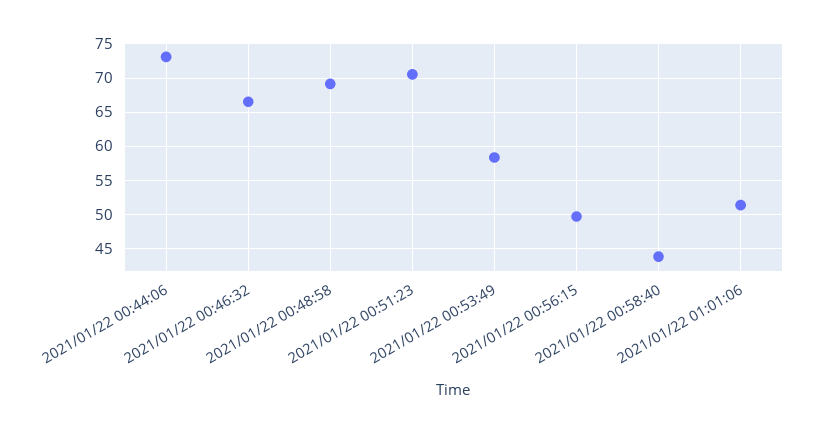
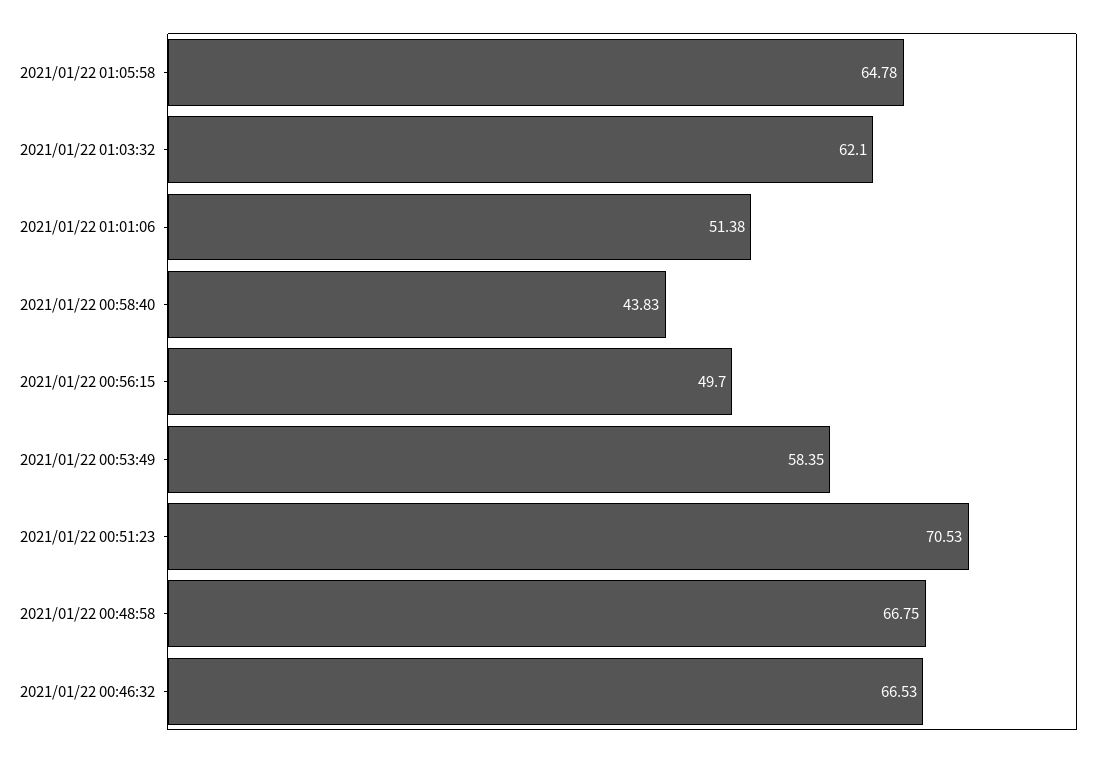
2021/01/22 00:44:06: 73 -> none
2021/01/22 00:48:58: 69 -> 66.75
2021/01/22 01:05:58: none -> 64.78
2021/01/22 01:03:32: none -> 62.1

